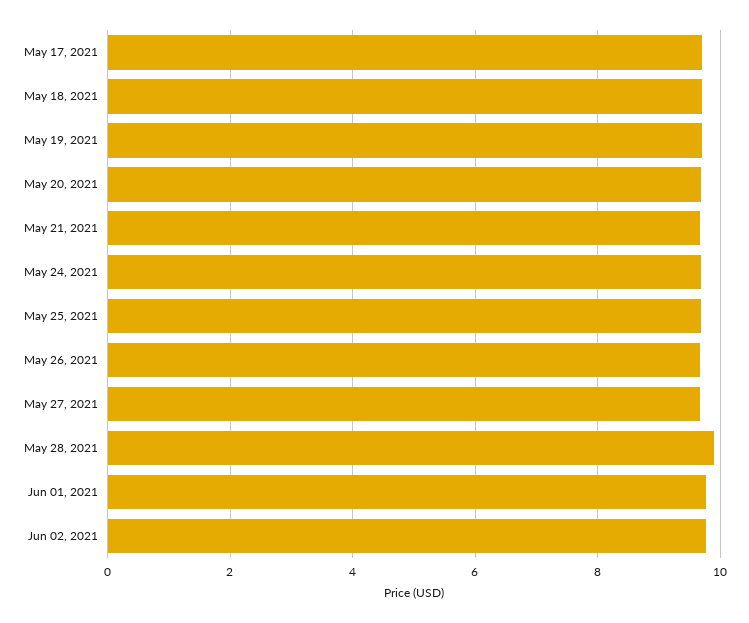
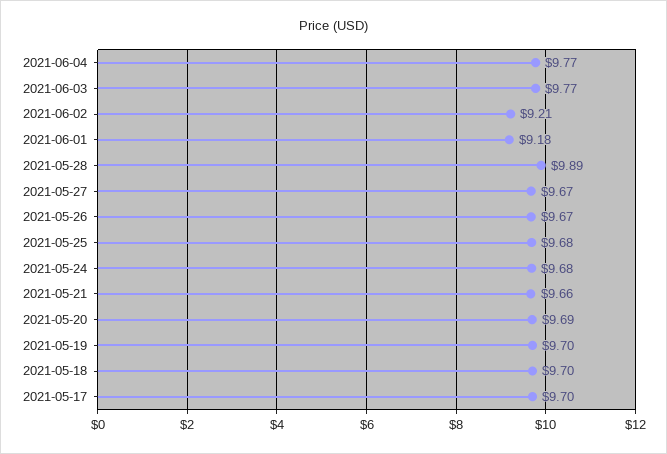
Jun 01, 2021: 9.8 -> 9.18
Jun 02, 2021: 9.8 -> 9.21
2021-06-04: none -> 9.77
2021-06-03: none -> 9.77

